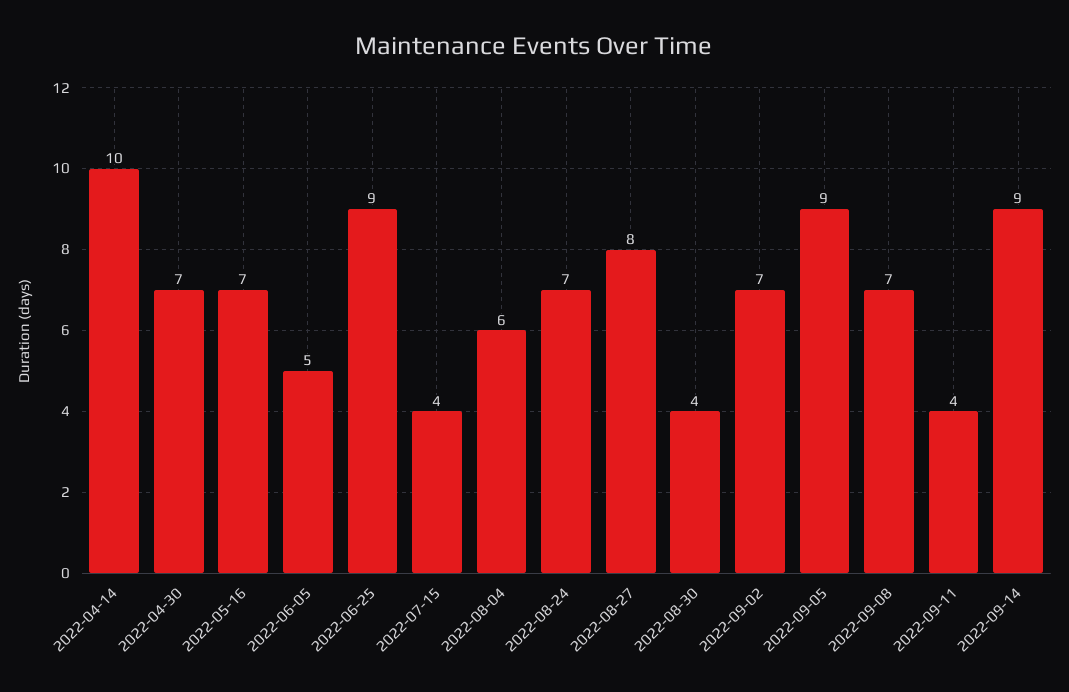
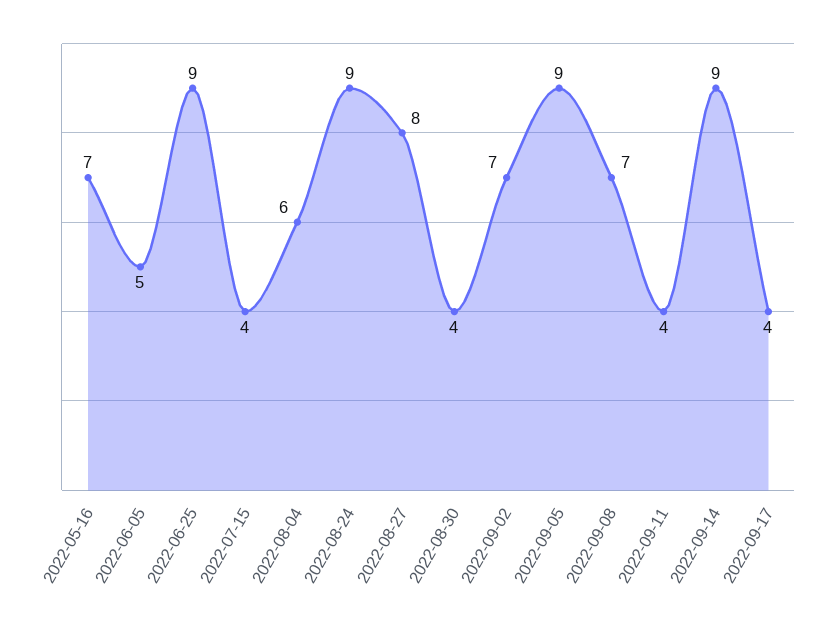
2022-04-14: 10 -> none
2022-04-30: 7 -> none
2022-08-24: 7 -> 9
2022-09-17: none -> 4

